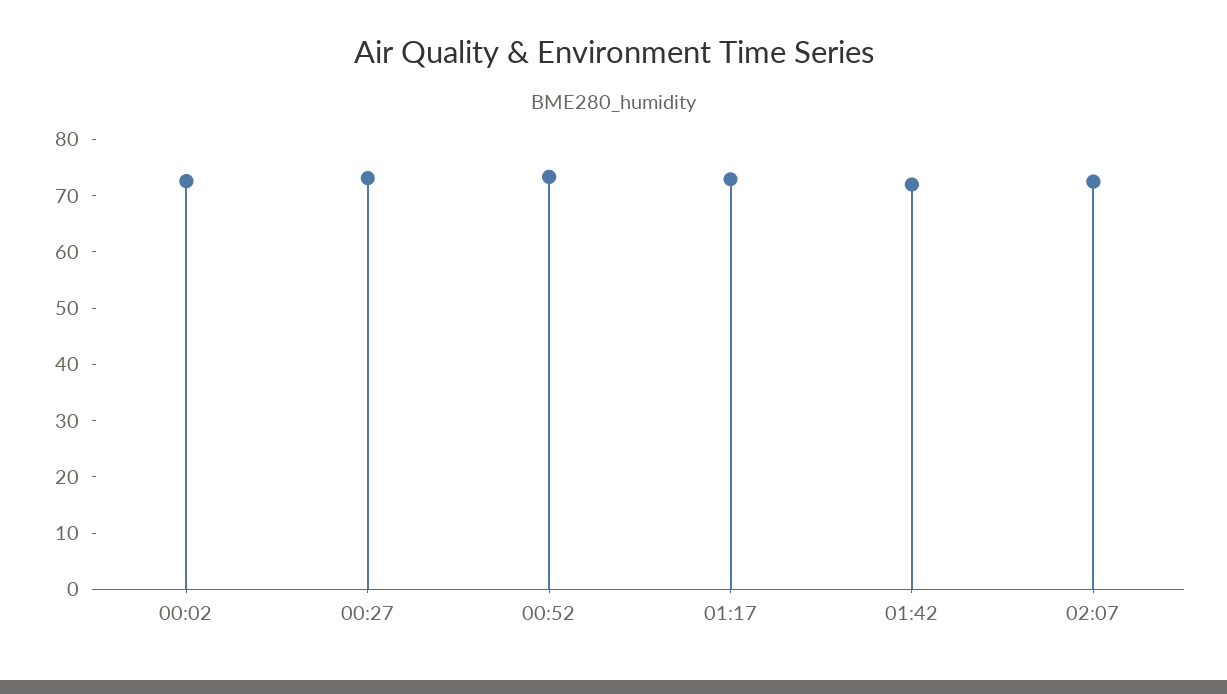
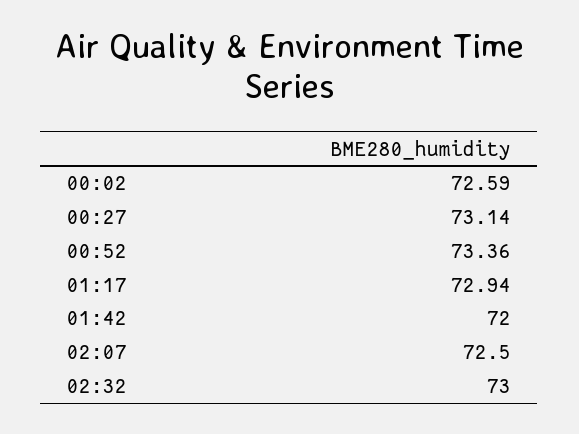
02:32: none -> 73

